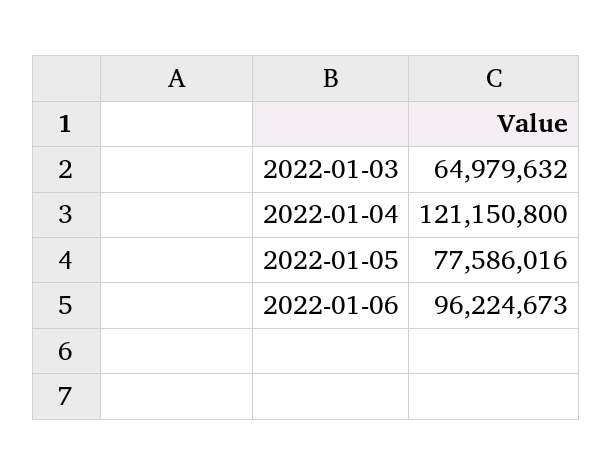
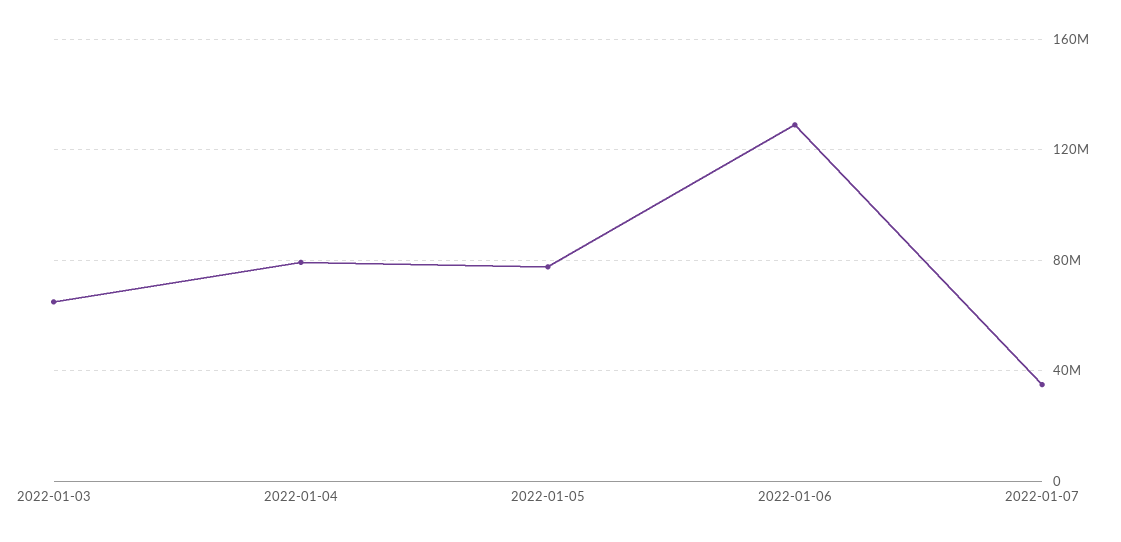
2022-01-04: 121150800 -> 80000000
2022-01-06: 96224673 -> 130000000
2022-01-07: none -> 35000000

